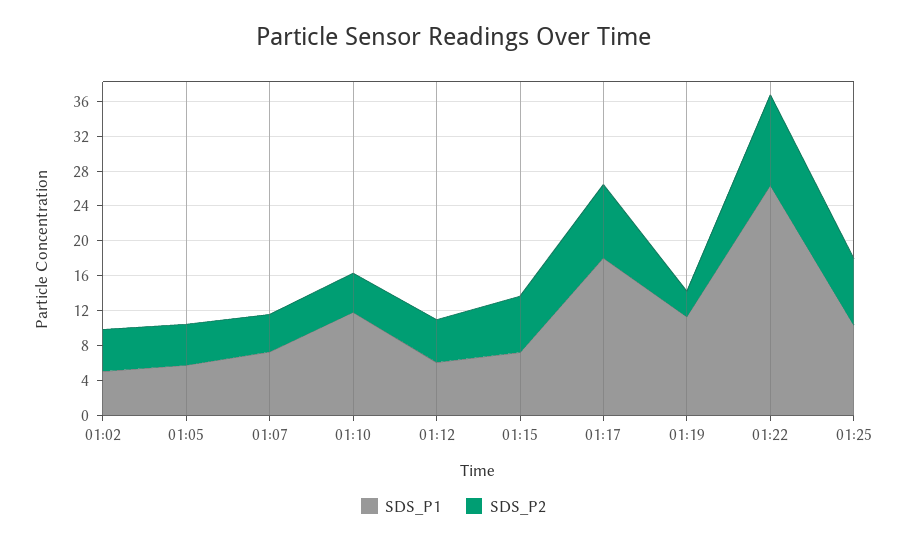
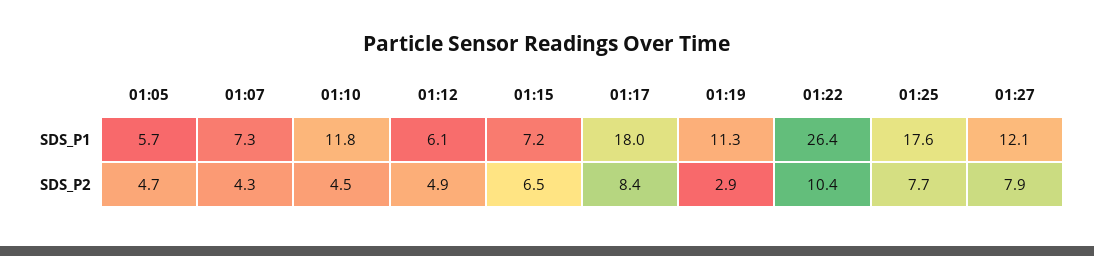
SDS_P1, 01:02: 5 -> none
SDS_P2, 01:02: 5 -> none
SDS_P1, 01:25: 10 -> 17.6
SDS_P1, 01:27: none -> 12.1
SDS_P2, 01:27: none -> 7.9

